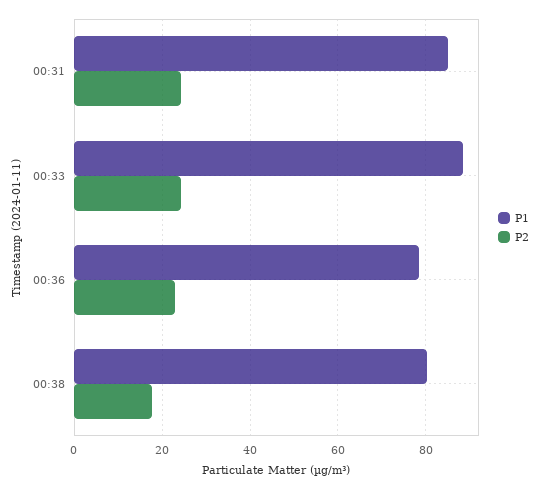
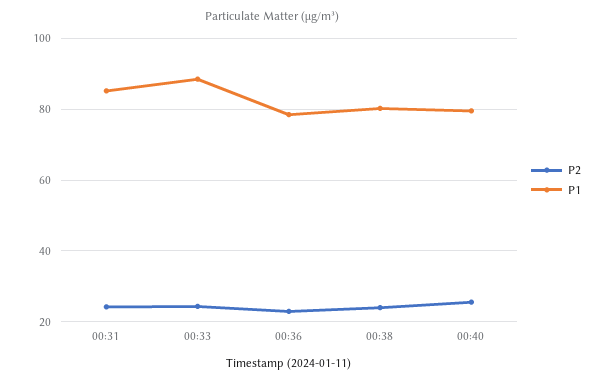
P2, 00:38: 18 -> 24
P2, 00:40: none -> 26
P1, 00:40: none -> 80

